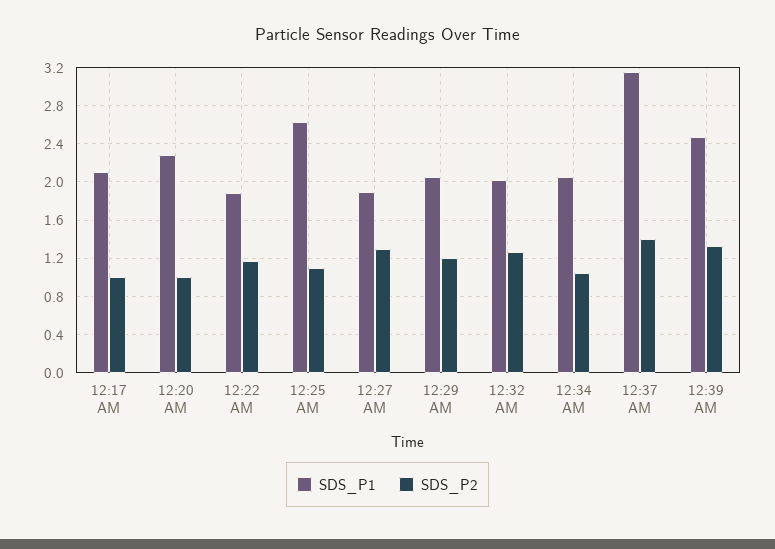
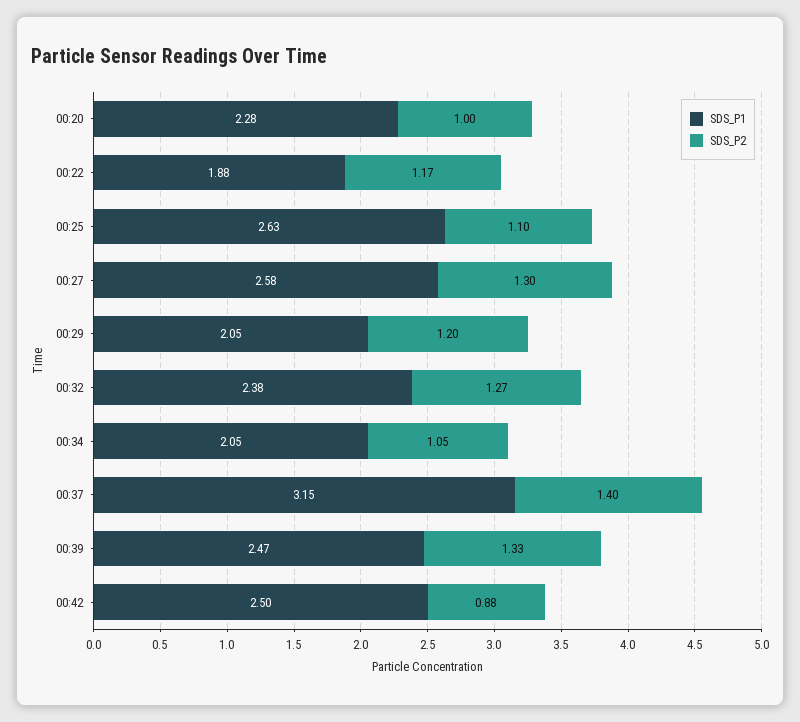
SDS_P1, 12:17 AM: 2.1 -> none
SDS_P2, 12:17 AM: 1 -> none
SDS_P1, 12:27 AM: 1.9 -> 2.58
SDS_P1, 12:32 AM: 2 -> 2.38
SDS_P1, 00:42: none -> 2.5
SDS_P2, 00:42: none -> 0.88

